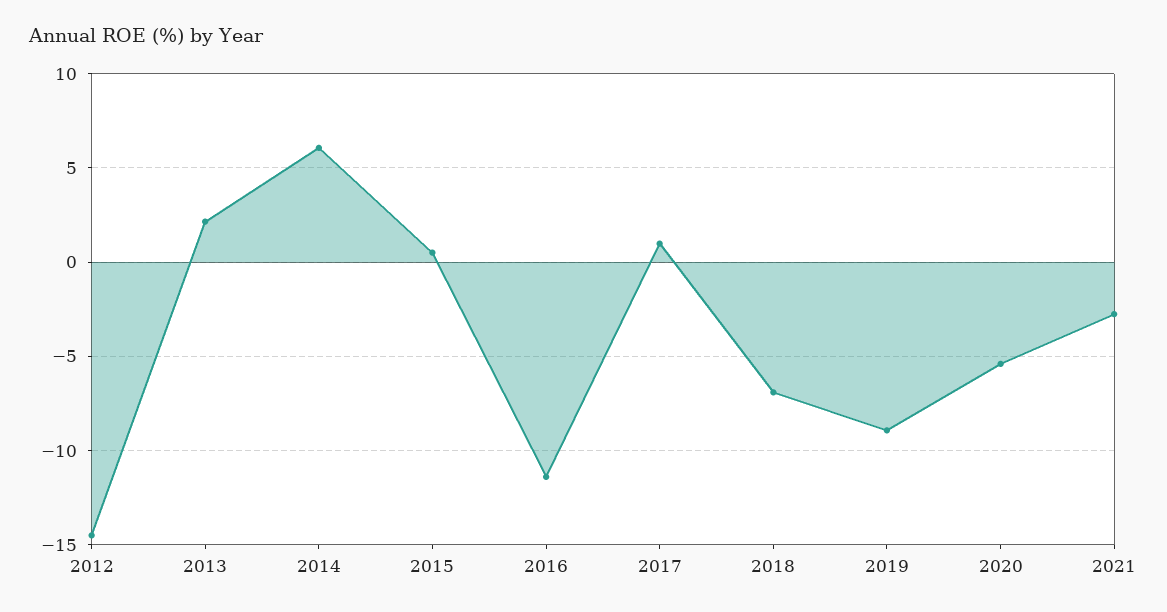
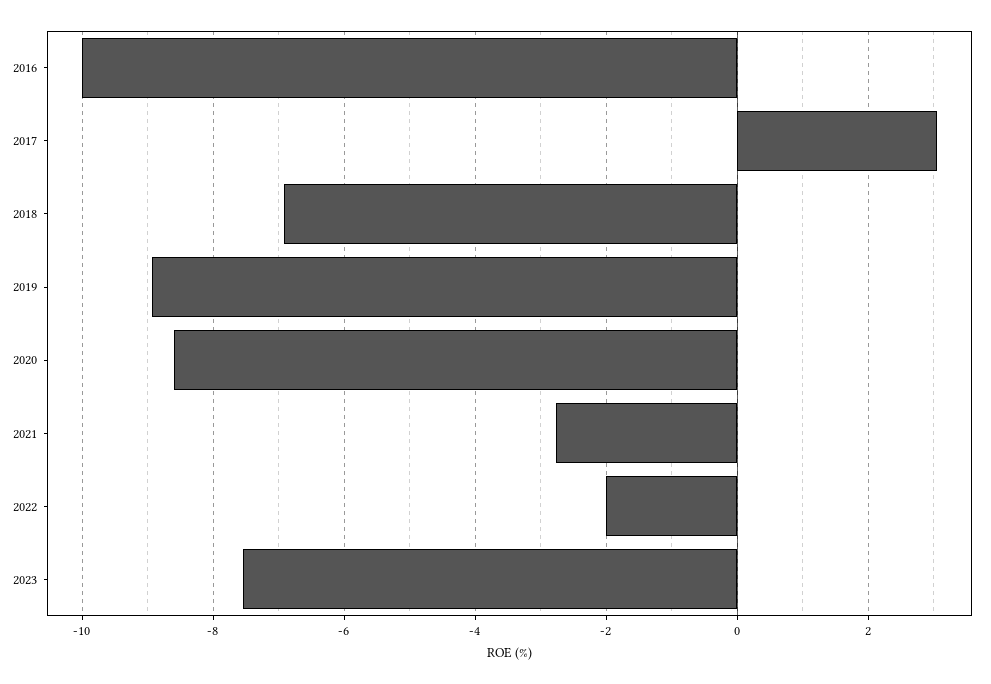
2012: -14.5 -> none
2013: 2 -> none
2014: 6 -> none
2015: 0.5 -> none
2016: -11.5 -> -10
2017: 1 -> 3
2020: -5.5 -> -8.6
2022: none -> -2
2023: none -> -7.6

